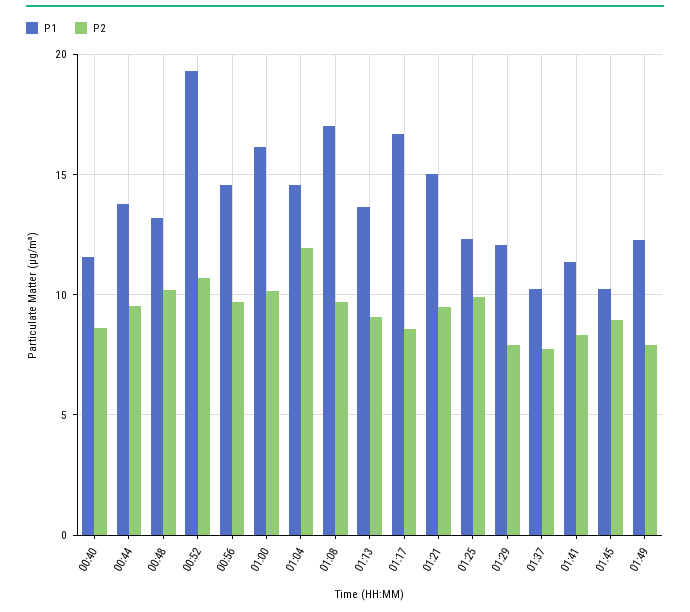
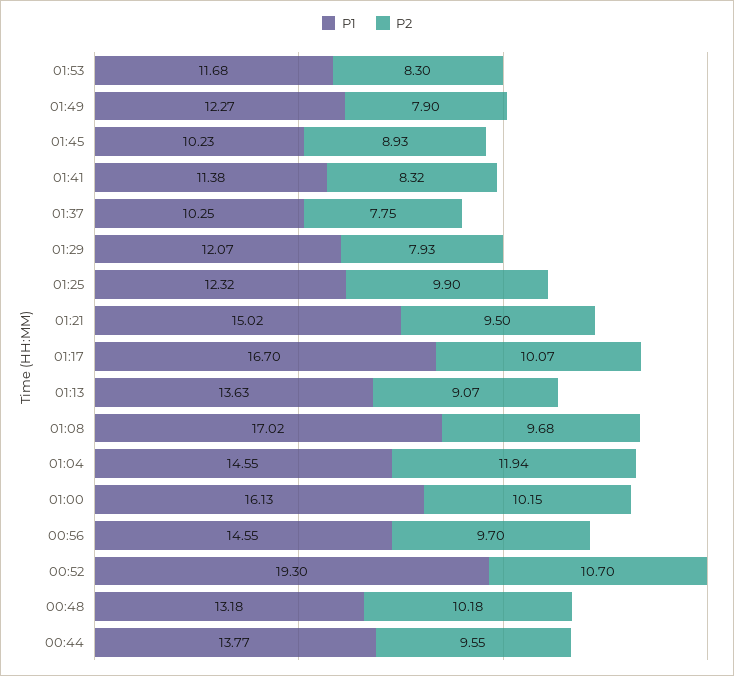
P1, 00:40: 11.5 -> none
P2, 00:40: 8.5 -> none
P2, 01:17: 8.5 -> 10.07
P1, 01:53: none -> 11.68
P2, 01:53: none -> 8.3

